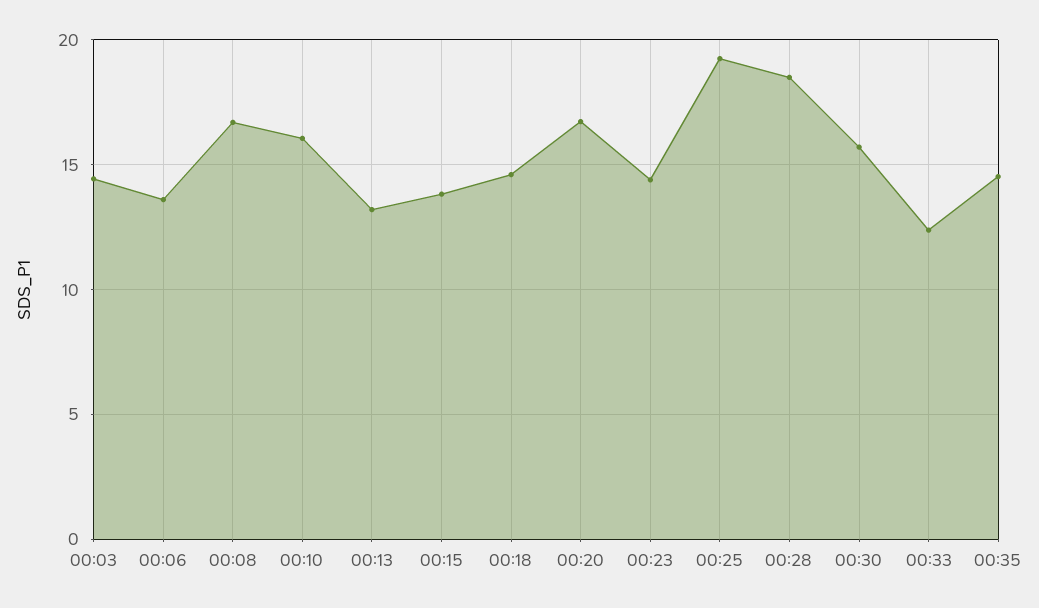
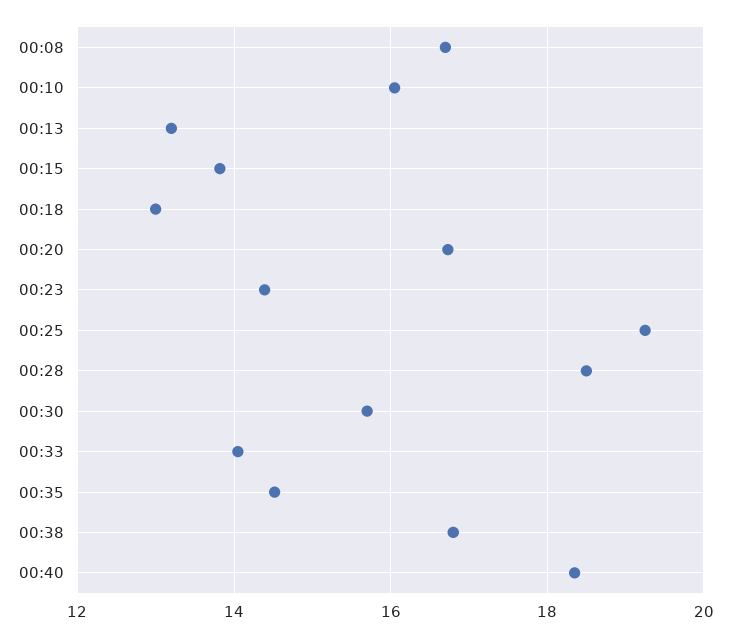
00:03: 14.5 -> none
00:06: 13.5 -> none
00:18: 14.5 -> 13
00:33: 12.5 -> 14
00:38: none -> 16.8
00:40: none -> 18.4

